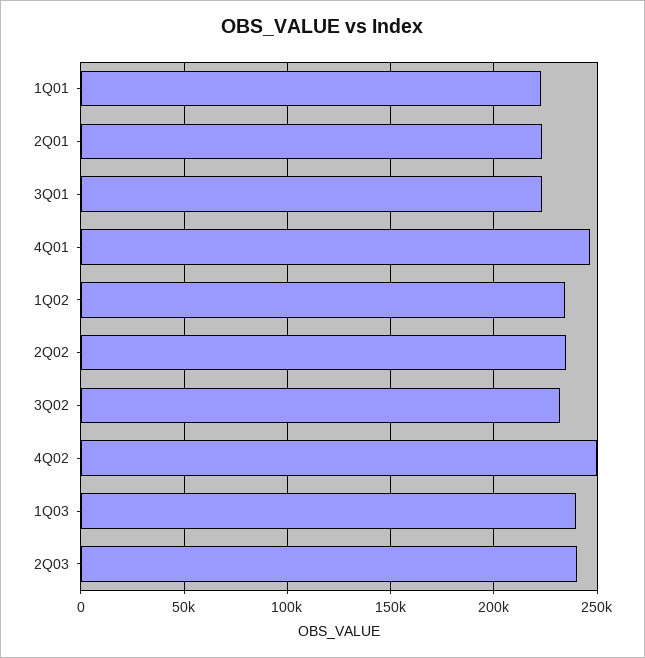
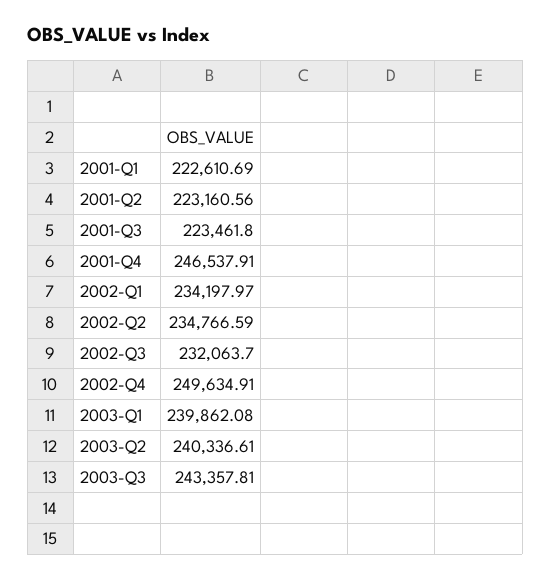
2003-Q3: none -> 243357.81

